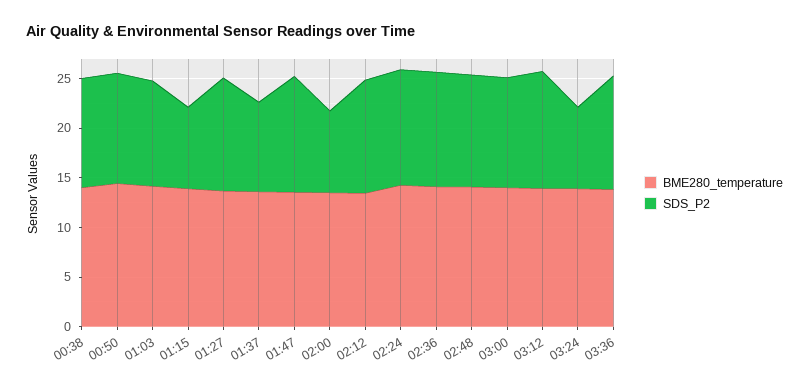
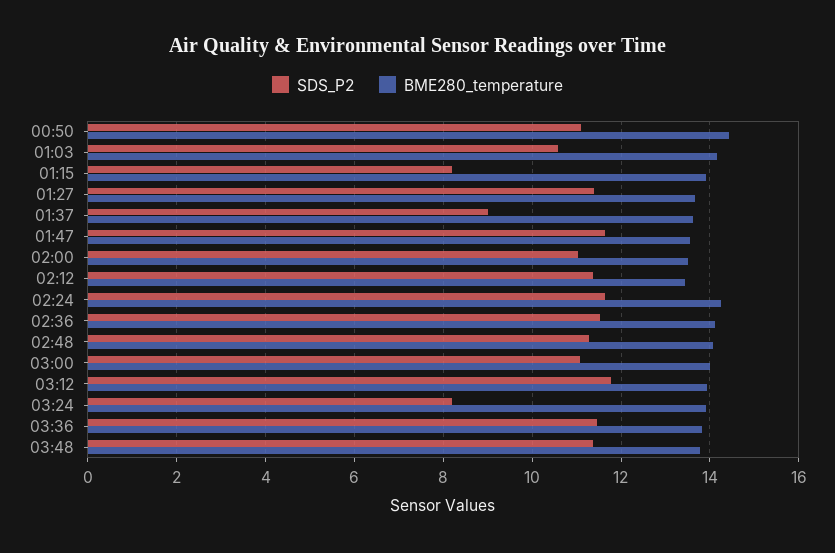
BME280_temperature, 00:38: 14 -> none
SDS_P2, 00:38: 11 -> none
SDS_P2, 02:00: 8 -> 11
SDS_P2, 03:48: none -> 11.4
BME280_temperature, 03:48: none -> 13.8

